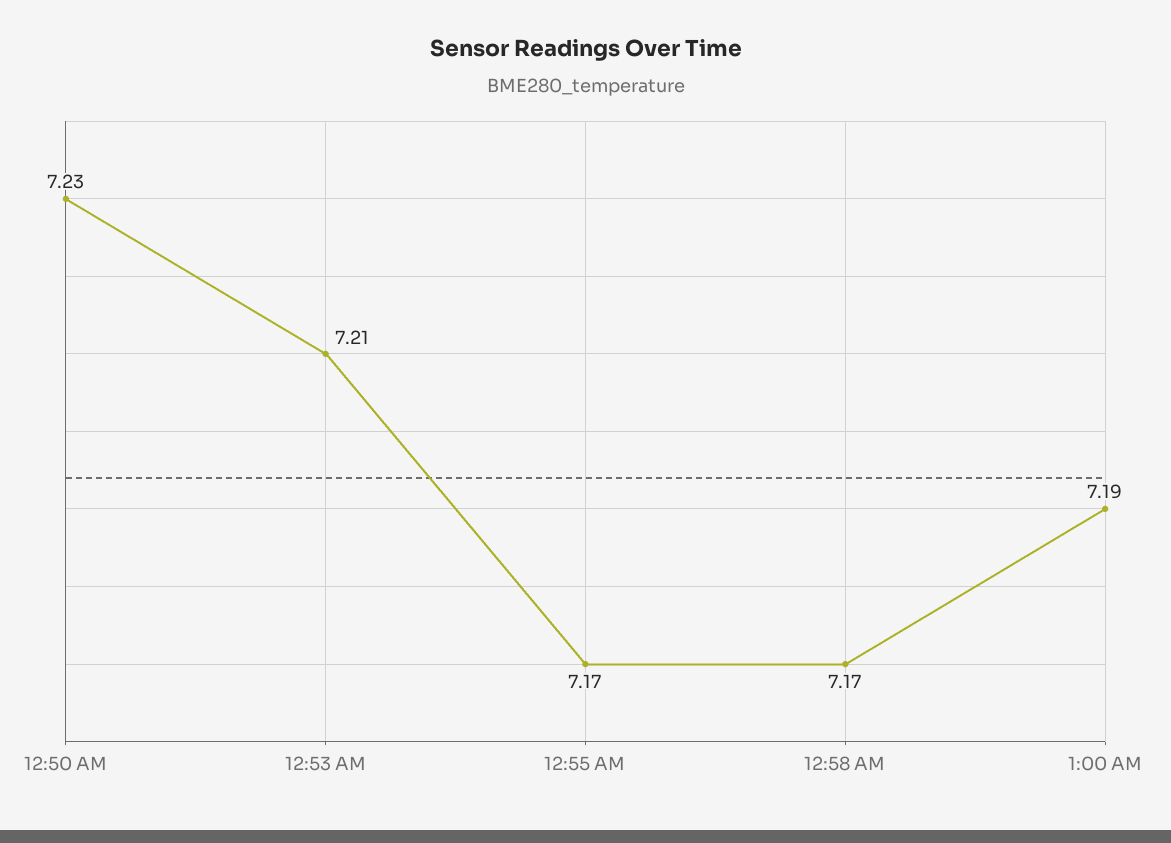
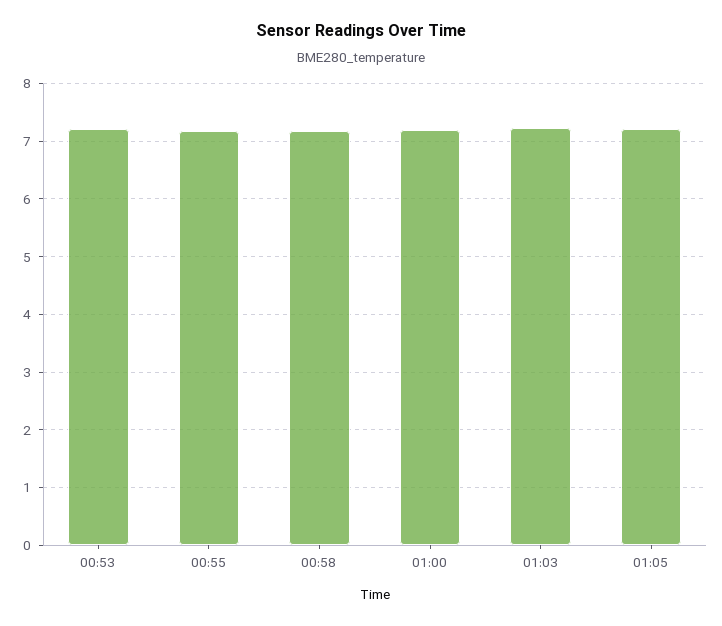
12:50 AM: 7.23 -> none
01:03: none -> 7.2
01:05: none -> 7.2

